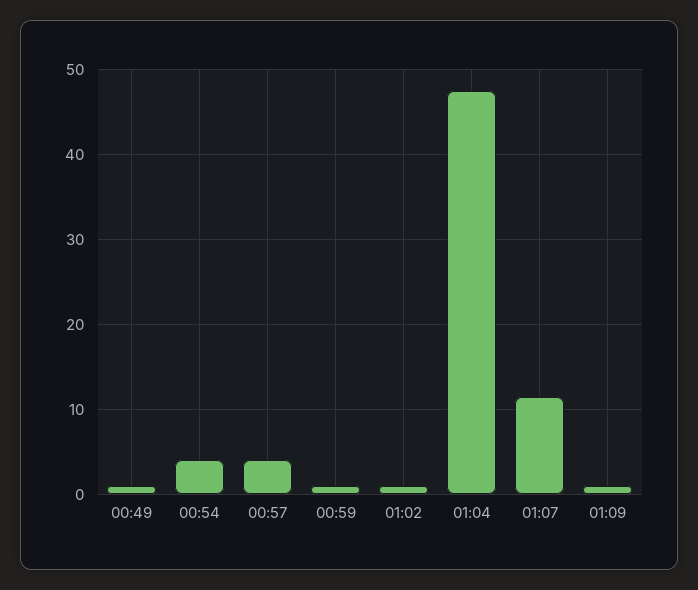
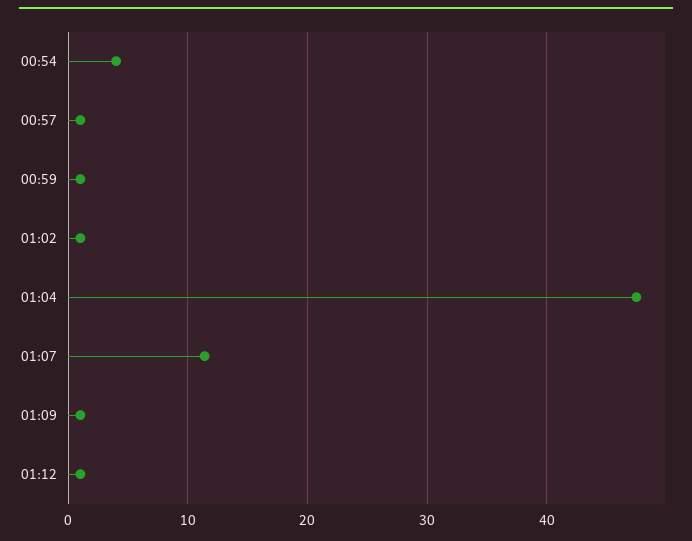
00:49: 1 -> none
00:57: 4 -> 1
01:12: none -> 1

